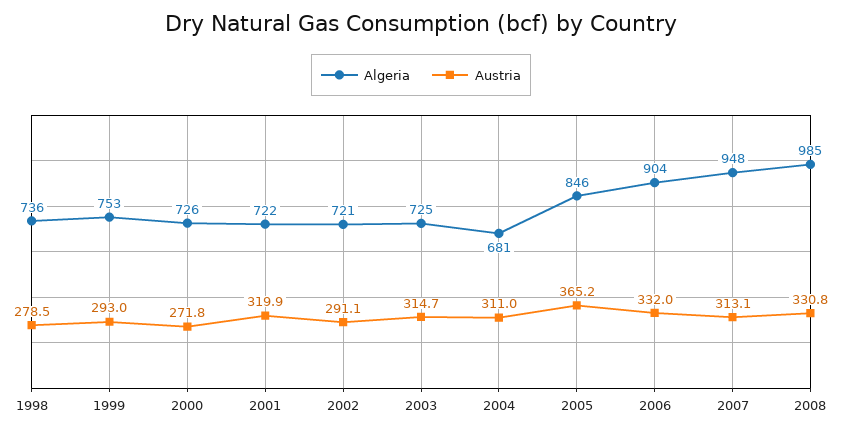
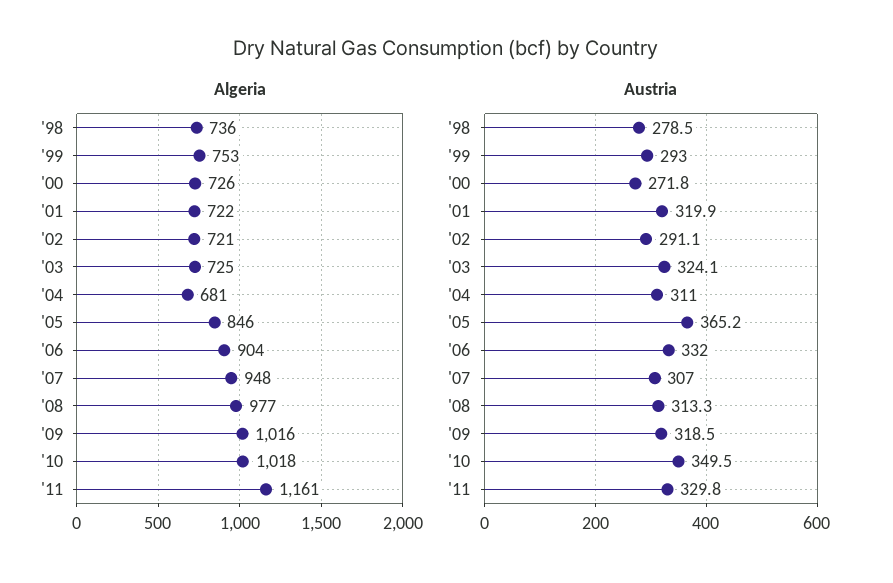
Austria, 2003: 314.7 -> 324.1
Austria, 2007: 313.1 -> 307
Algeria, 2008: 985 -> 977
Austria, 2008: 330.8 -> 313.3
Algeria, '09: none -> 1016
Algeria, '10: none -> 1018
Algeria, '11: none -> 1161
Austria, '09: none -> 318.5
Austria, '10: none -> 349.5
Austria, '11: none -> 329.8

